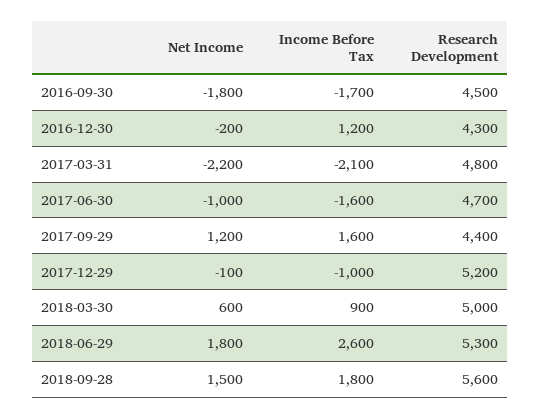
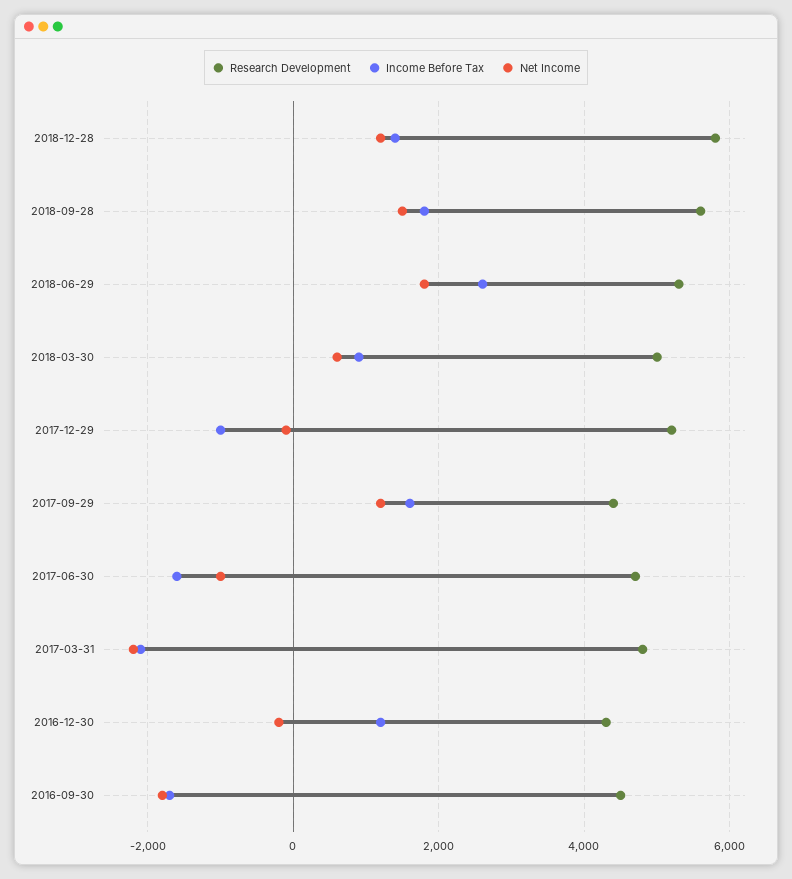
Research Development, 2018-12-28: none -> 5800
Income Before Tax, 2018-12-28: none -> 1400
Net Income, 2018-12-28: none -> 1200

